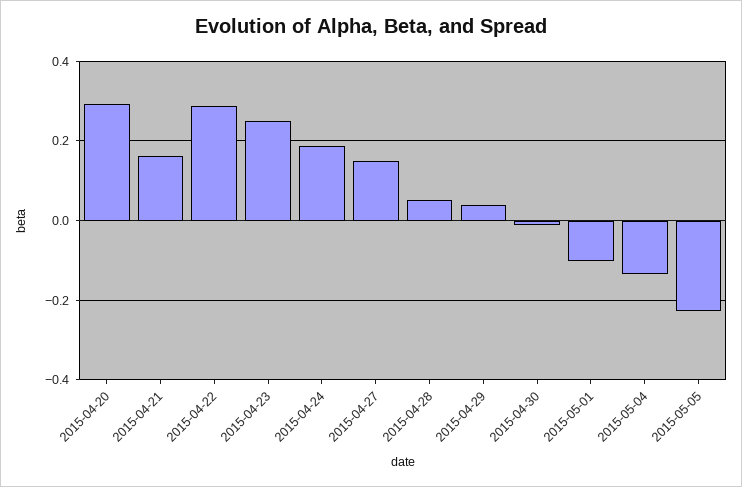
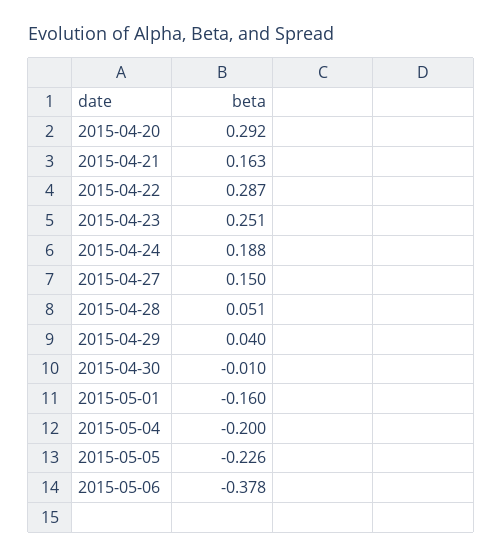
2015-05-01: -0.1 -> -0.16
2015-05-04: -0.14 -> -0.2
2015-05-06: none -> -0.378

